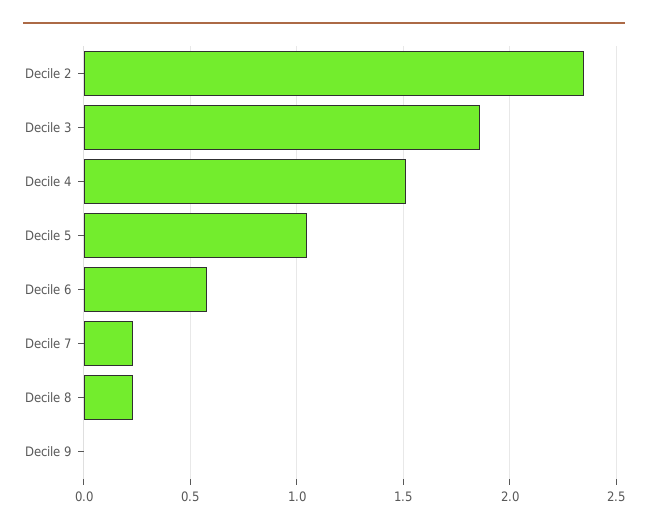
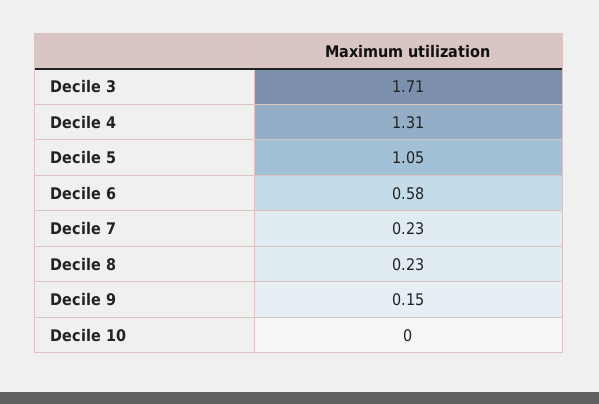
Decile 2: 2.35 -> none
Decile 3: 1.85 -> 1.71
Decile 4: 1.5 -> 1.31
Decile 9: 0 -> 0.15
Decile 10: none -> 0

